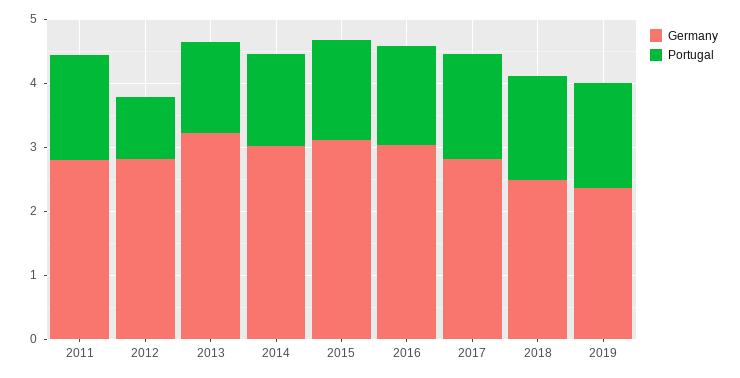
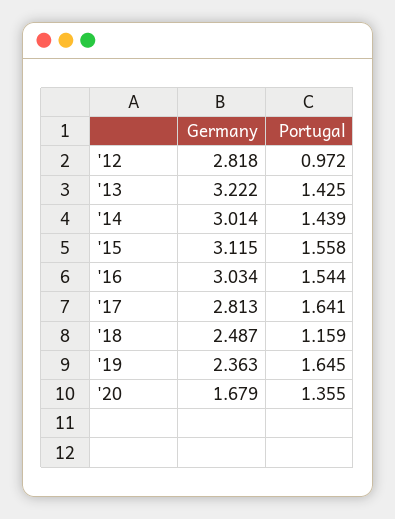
Germany, 2011: 2.8 -> none
Portugal, 2011: 1.6 -> none
Portugal, 2018: 1.6 -> 1.159
Germany, '20: none -> 1.679
Portugal, '20: none -> 1.355

